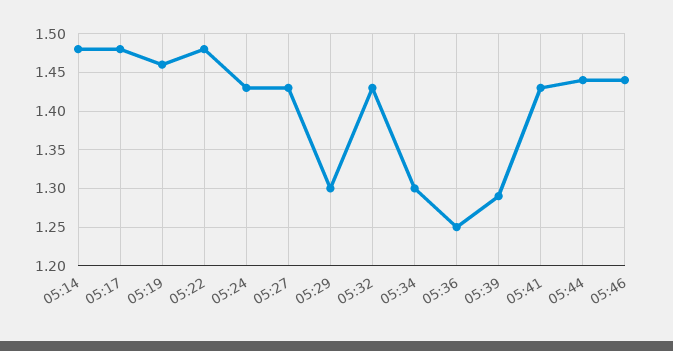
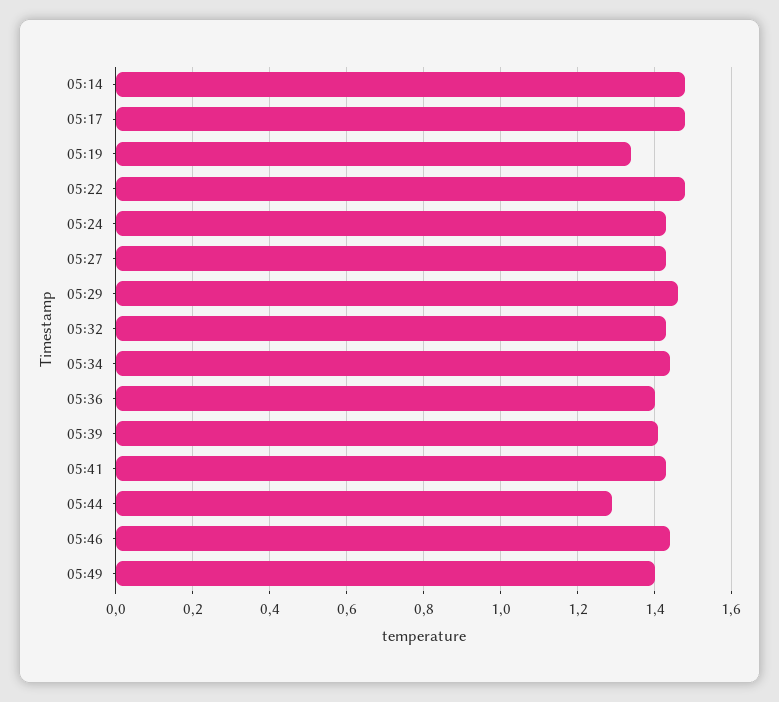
05:19: 1.46 -> 1.35
05:29: 1.3 -> 1.45
05:34: 1.3 -> 1.45
05:36: 1.25 -> 1.4
05:39: 1.29 -> 1.4
05:44: 1.44 -> 1.3
05:49: none -> 1.4

